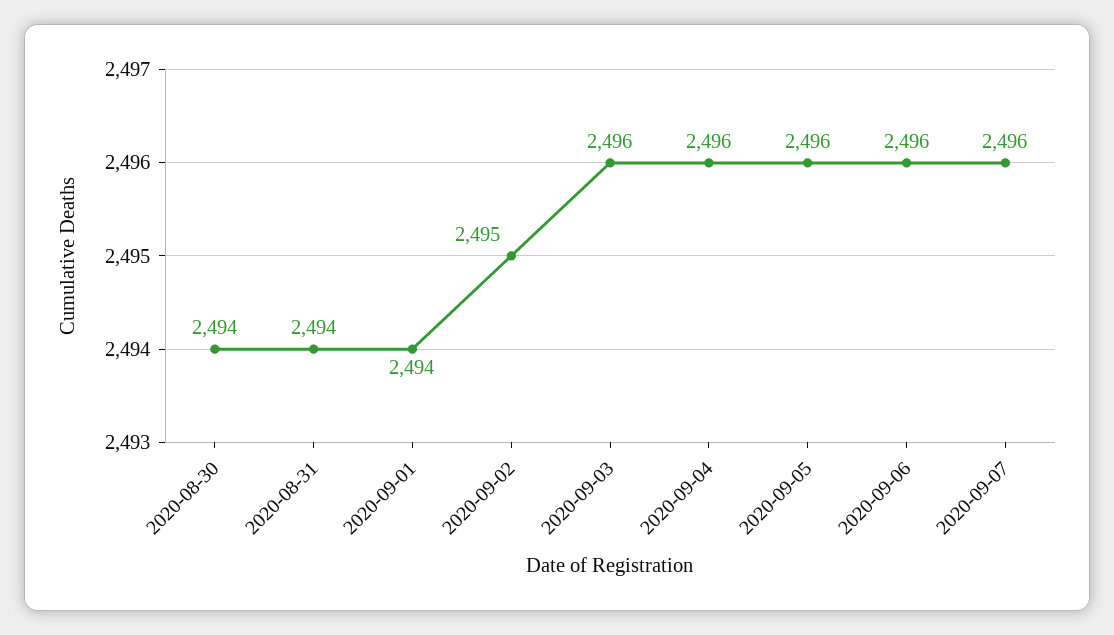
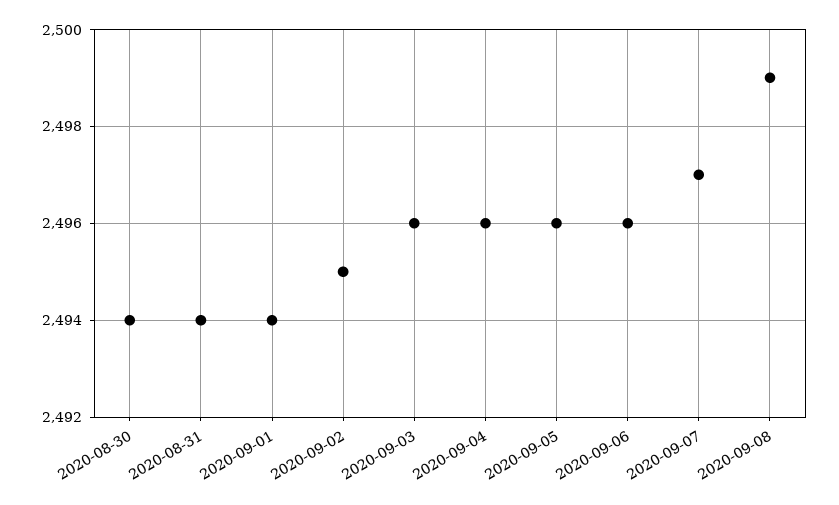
2020-09-07: 2496 -> 2497
2020-09-08: none -> 2499

